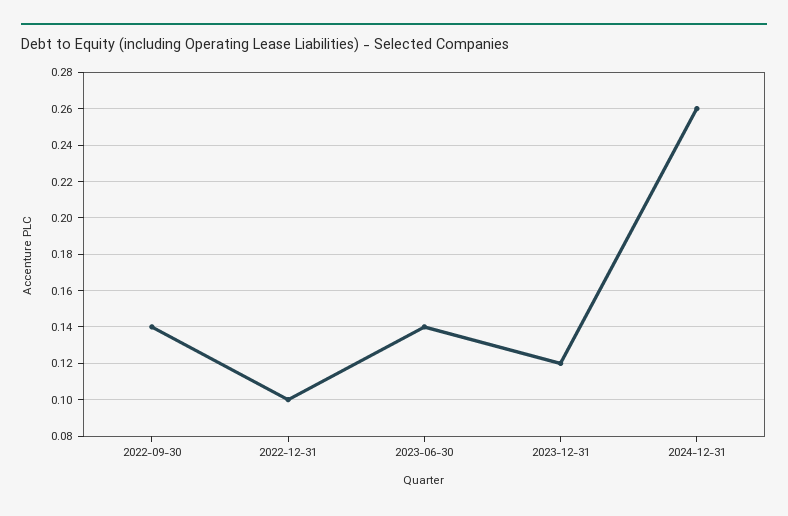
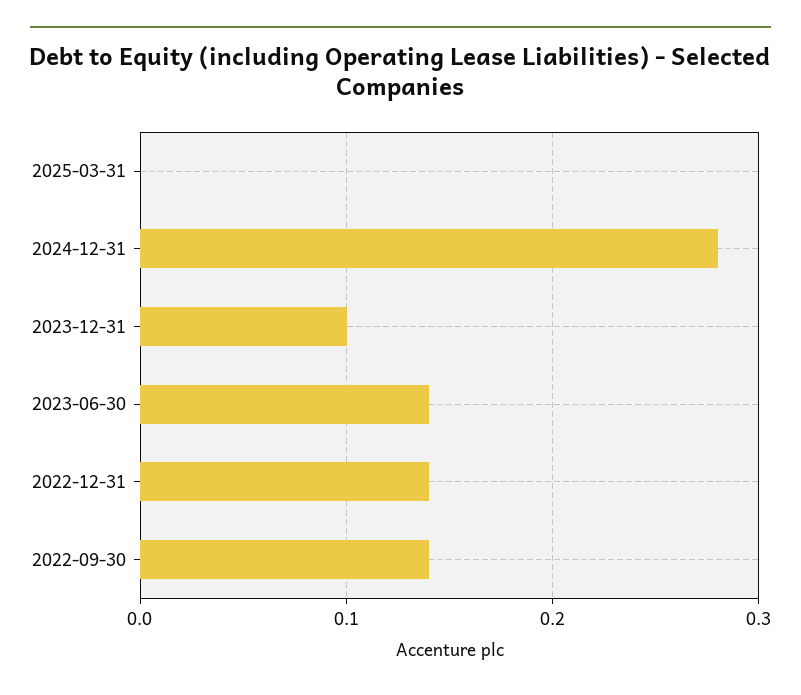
2022-12-31: 0.1 -> 0.14
2023-12-31: 0.12 -> 0.1
2024-12-31: 0.26 -> 0.28
2025-03-31: none -> 0

